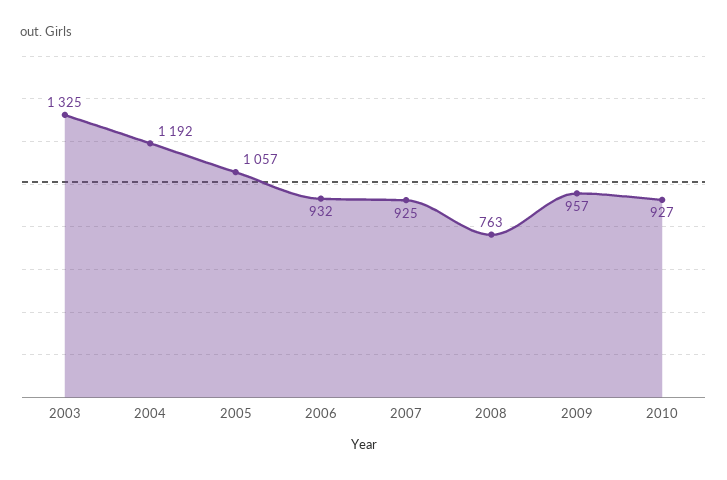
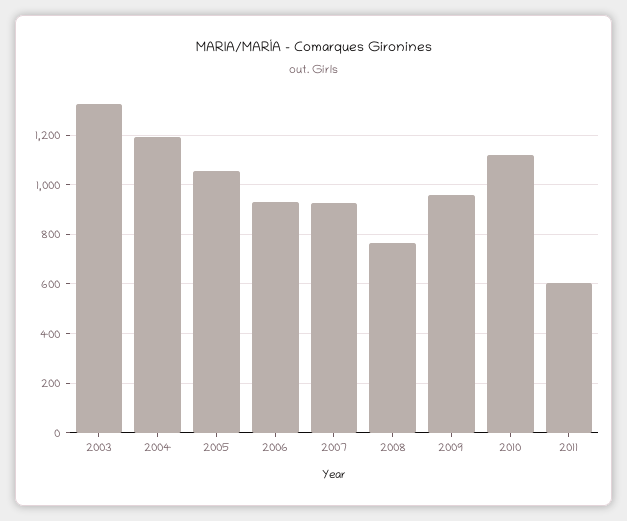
2010: 927 -> 1125
2011: none -> 600

